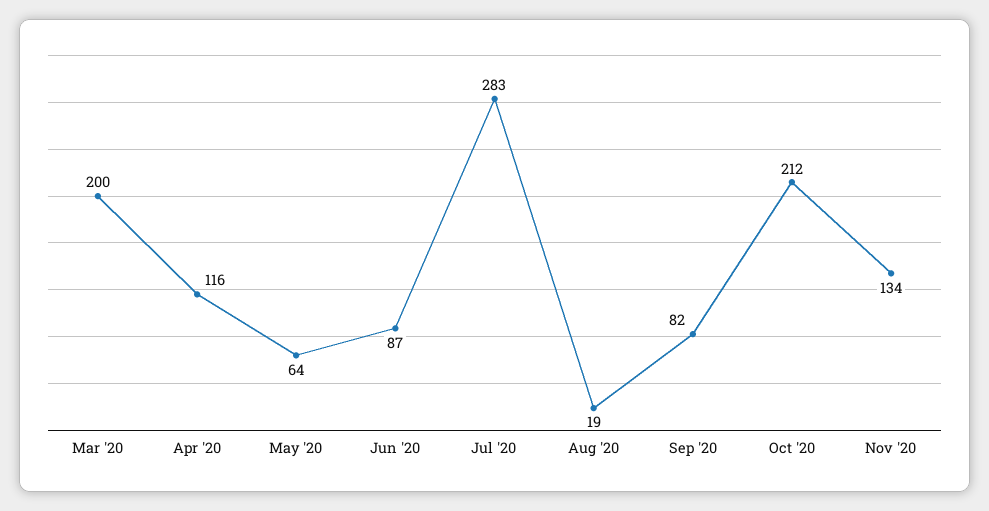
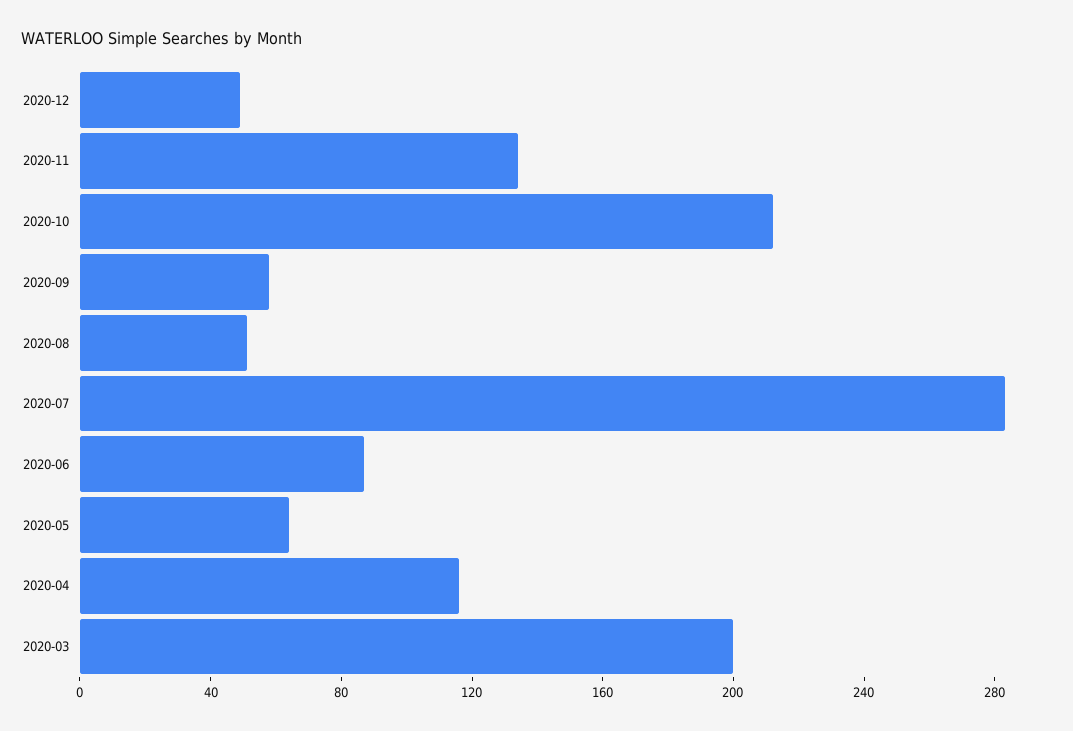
Aug '20: 19 -> 50
Sep '20: 82 -> 60
2020-12: none -> 50

